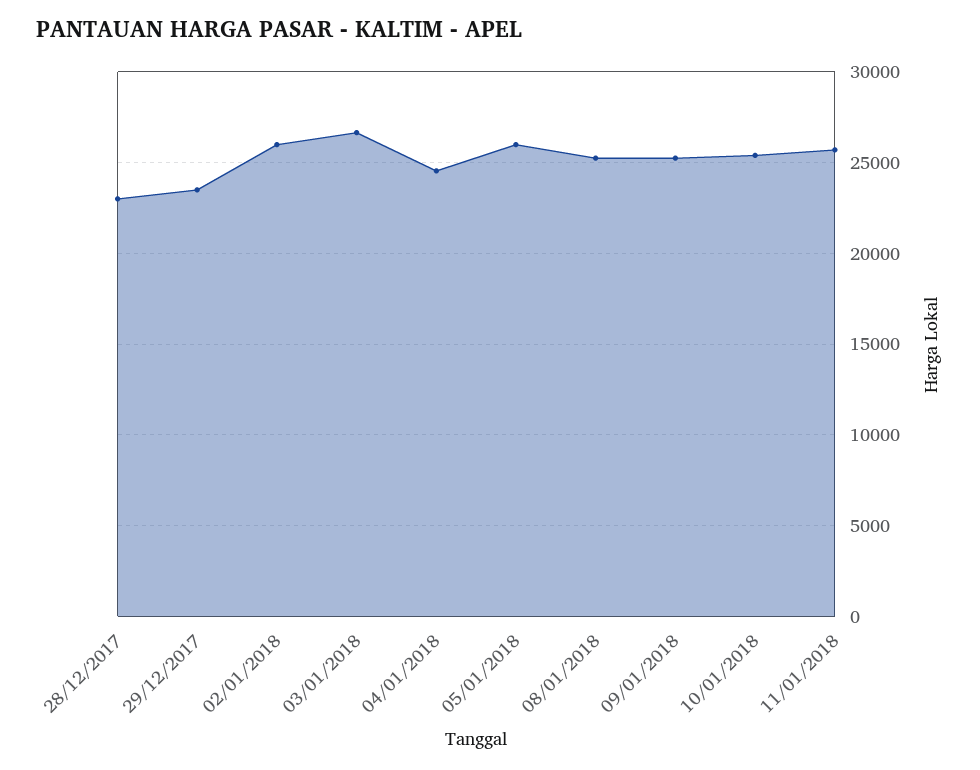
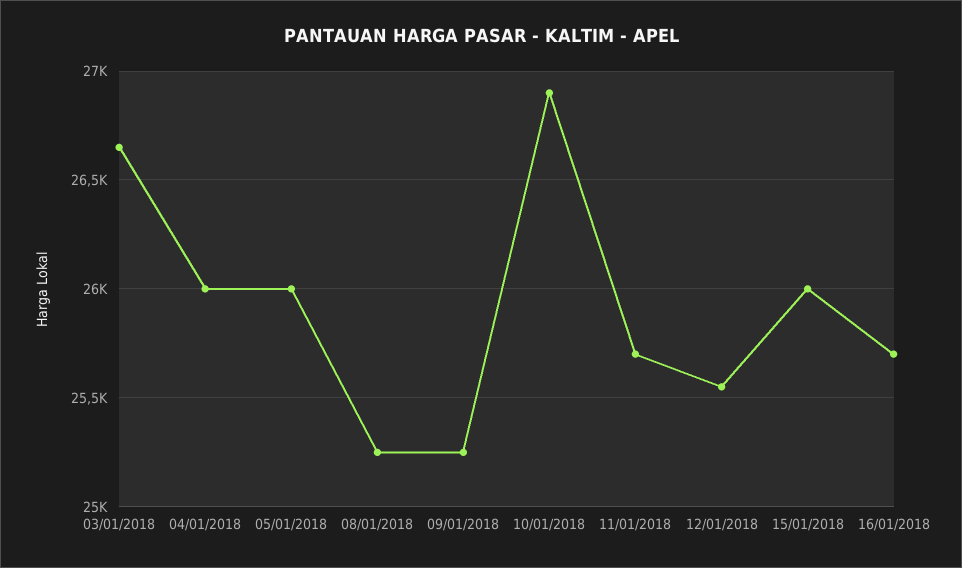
28/12/2017: 23000 -> none
29/12/2017: 23500 -> none
02/01/2018: 26000 -> none
04/01/2018: 24500 -> 26000
10/01/2018: 25500 -> 26900
12/01/2018: none -> 25550
15/01/2018: none -> 26000
16/01/2018: none -> 25700

